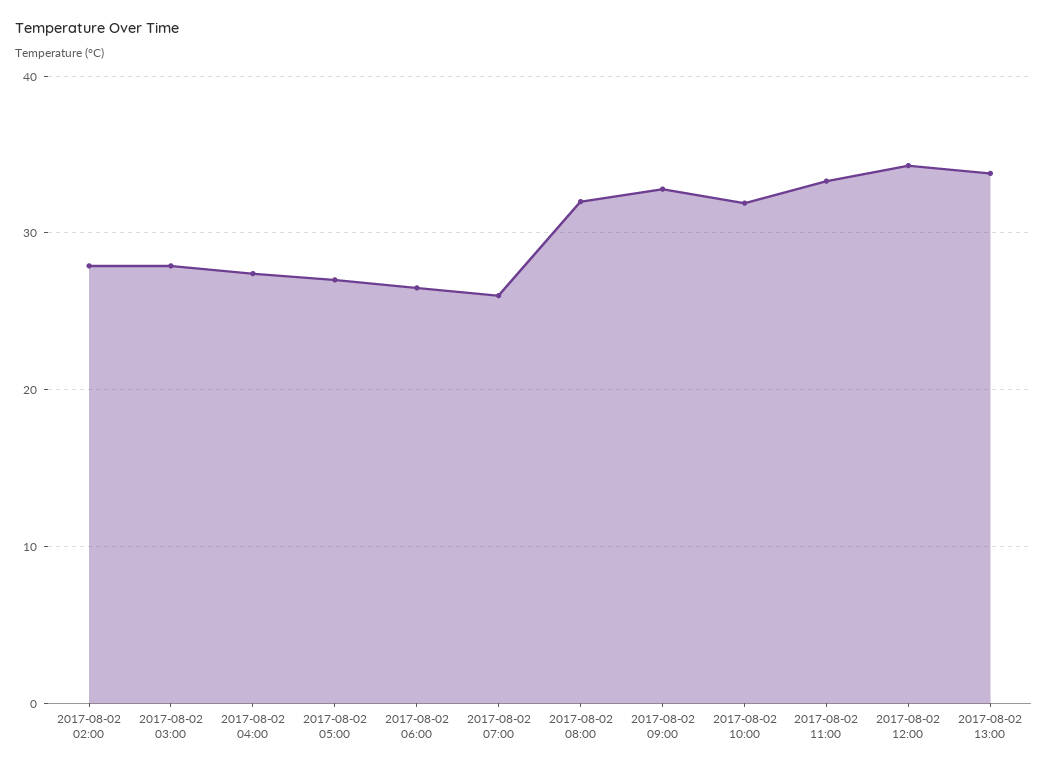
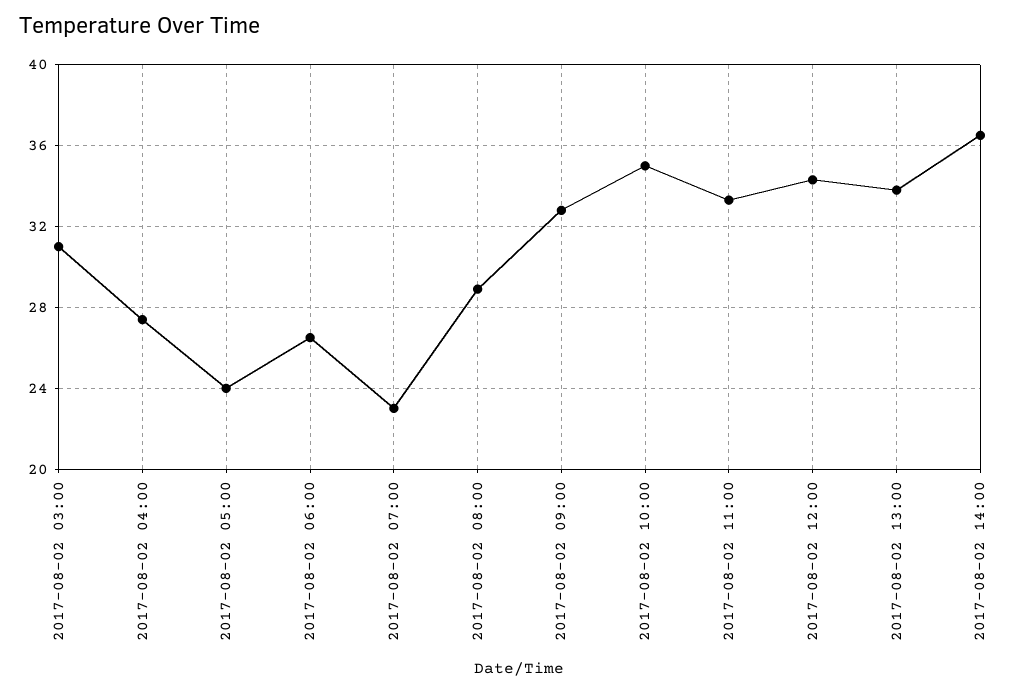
2017-08-02 02:00: 28 -> none
2017-08-02 03:00: 28 -> 31
2017-08-02 05:00: 27 -> 24
2017-08-02 07:00: 26 -> 23
2017-08-02 08:00: 32 -> 29
2017-08-02 10:00: 32 -> 35
2017-08-02 14:00: none -> 36.5

